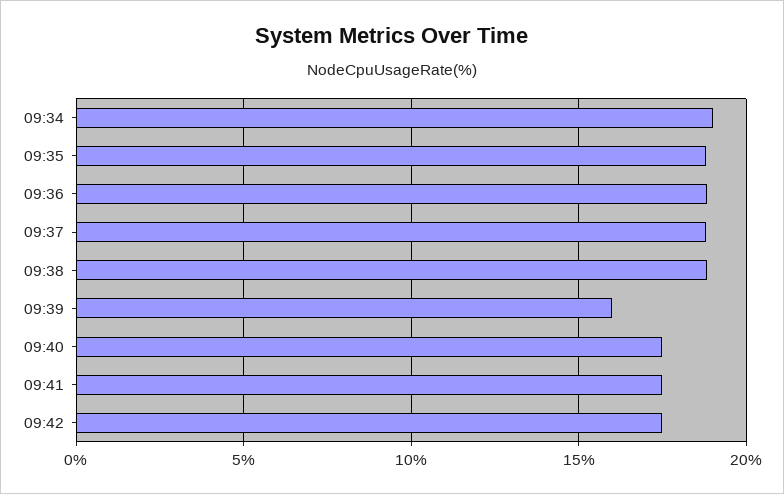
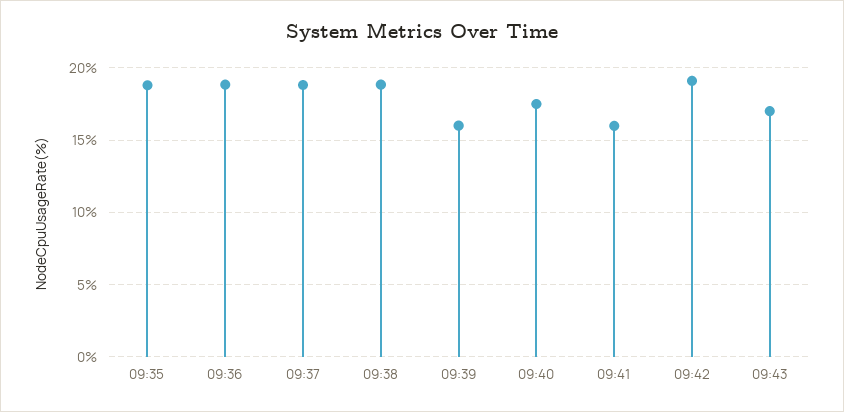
09:34: 19 -> none
09:41: 17.5 -> 16
09:42: 17.5 -> 19
09:43: none -> 17

